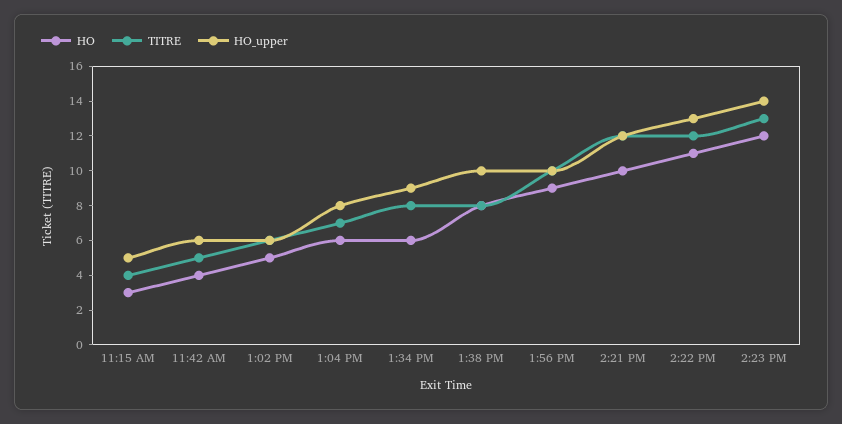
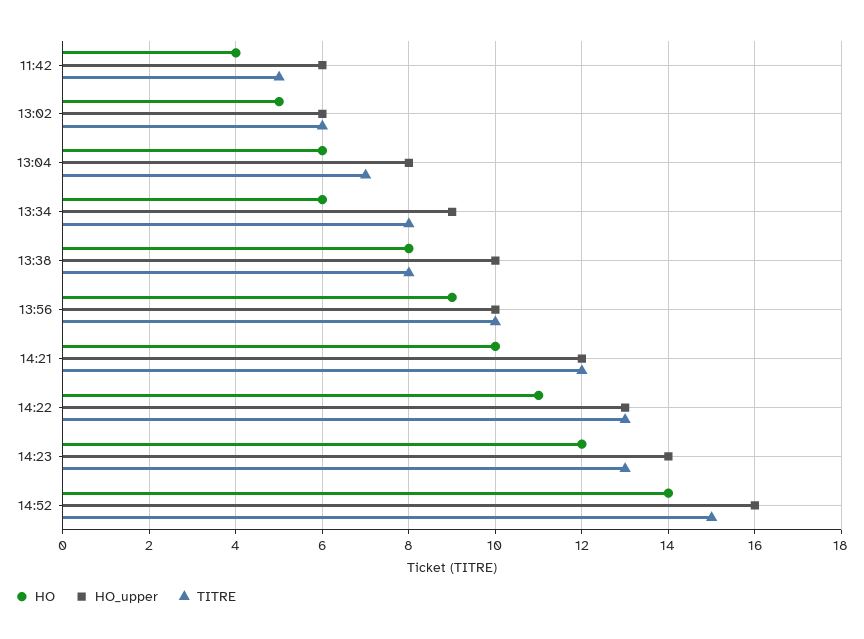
HO, 11:15 AM: 3 -> none
TITRE, 11:15 AM: 4 -> none
HO_upper, 11:15 AM: 5 -> none
TITRE, 2:22 PM: 12 -> 13
HO, 14:52: none -> 14
HO_upper, 14:52: none -> 16
TITRE, 14:52: none -> 15

